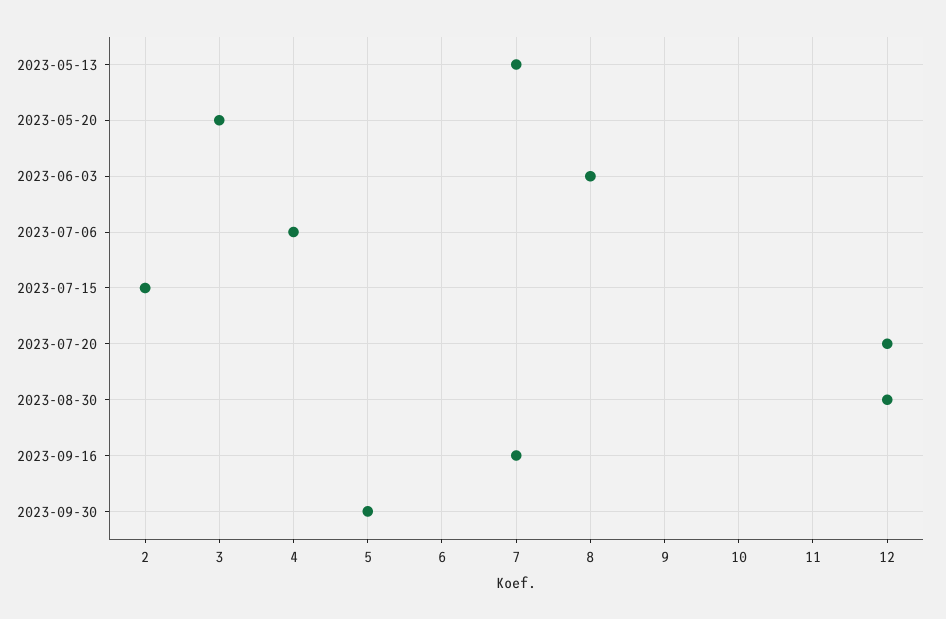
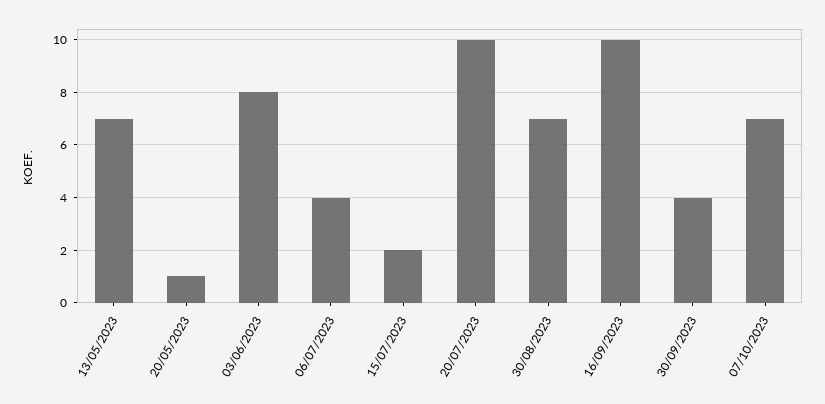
2023-05-20: 3 -> 1
2023-07-20: 12 -> 10
2023-08-30: 12 -> 7
2023-09-16: 7 -> 10
2023-09-30: 5 -> 4
07/10/2023: none -> 7

